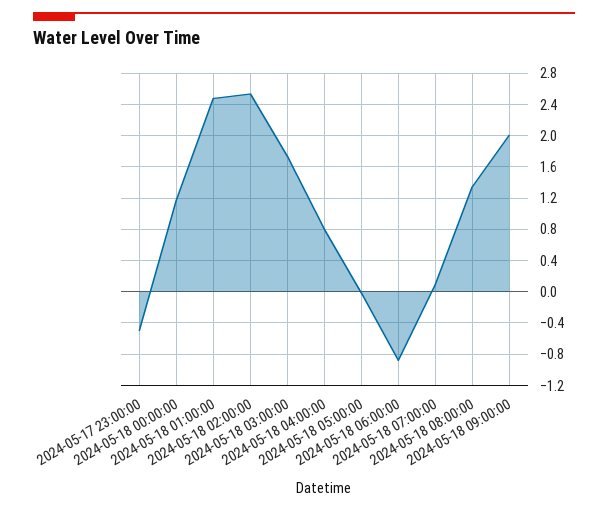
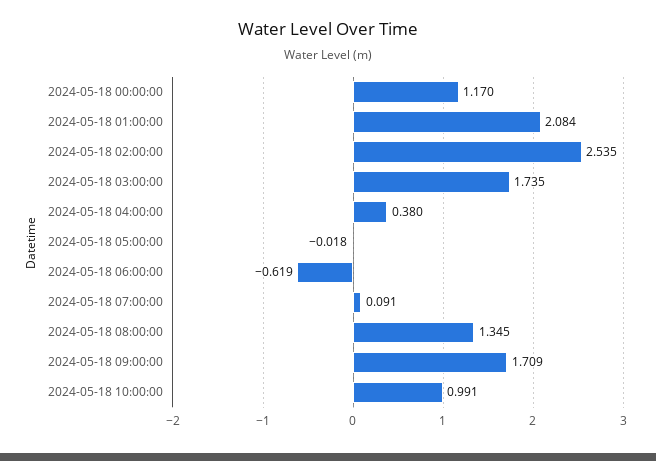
2024-05-17 23:00:00: -0.5 -> none
2024-05-18 01:00:00: 2.5 -> 2.084
2024-05-18 04:00:00: 0.8 -> 0.38
2024-05-18 06:00:00: -0.9 -> -0.619
2024-05-18 09:00:00: 2 -> 1.709
2024-05-18 10:00:00: none -> 0.991

